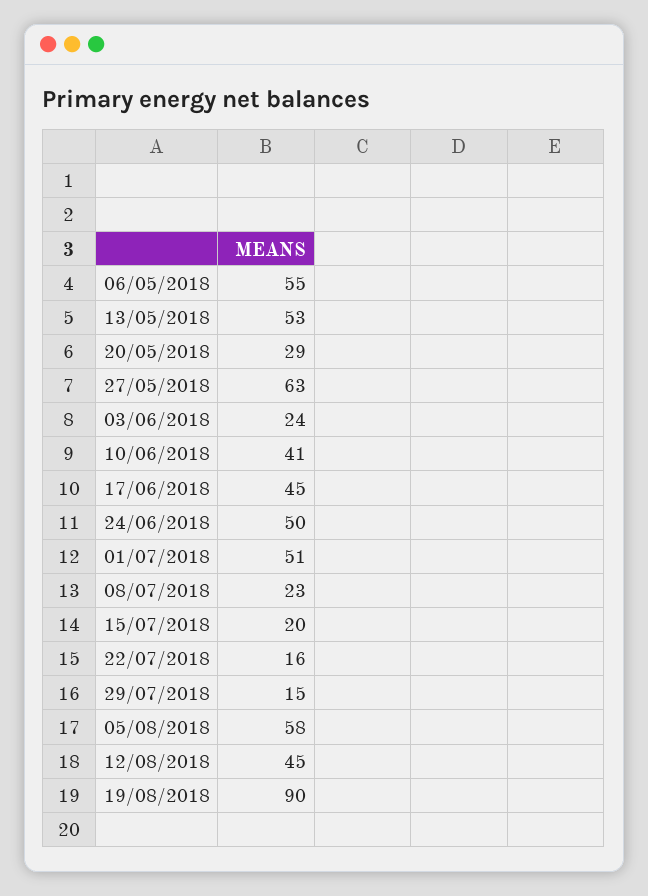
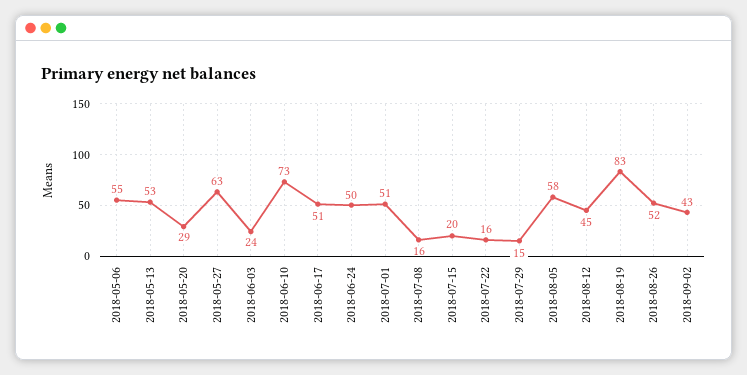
10/06/2018: 41 -> 73
17/06/2018: 45 -> 51
08/07/2018: 23 -> 16
19/08/2018: 90 -> 83
2018-08-26: none -> 52
2018-09-02: none -> 43

